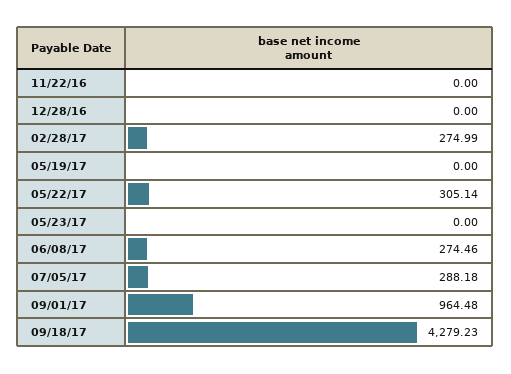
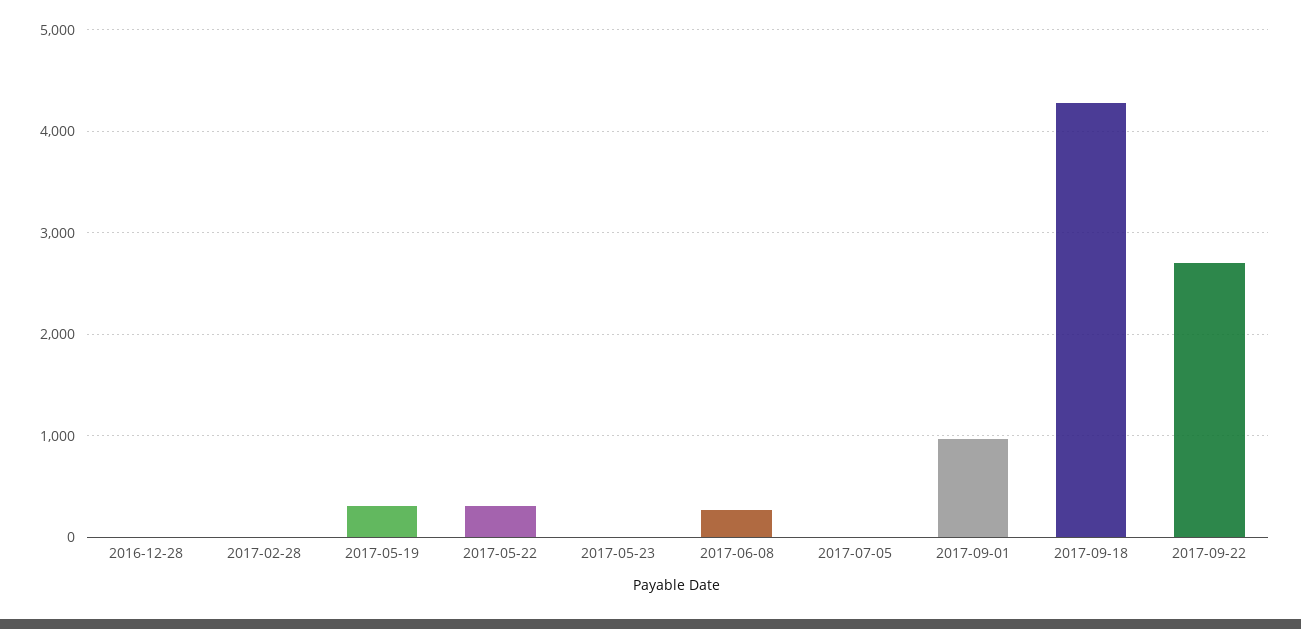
11/22/16: 0 -> none
02/28/17: 274.99 -> 0
05/19/17: 0 -> 300
07/05/17: 288.18 -> 0
2017-09-22: none -> 2700

